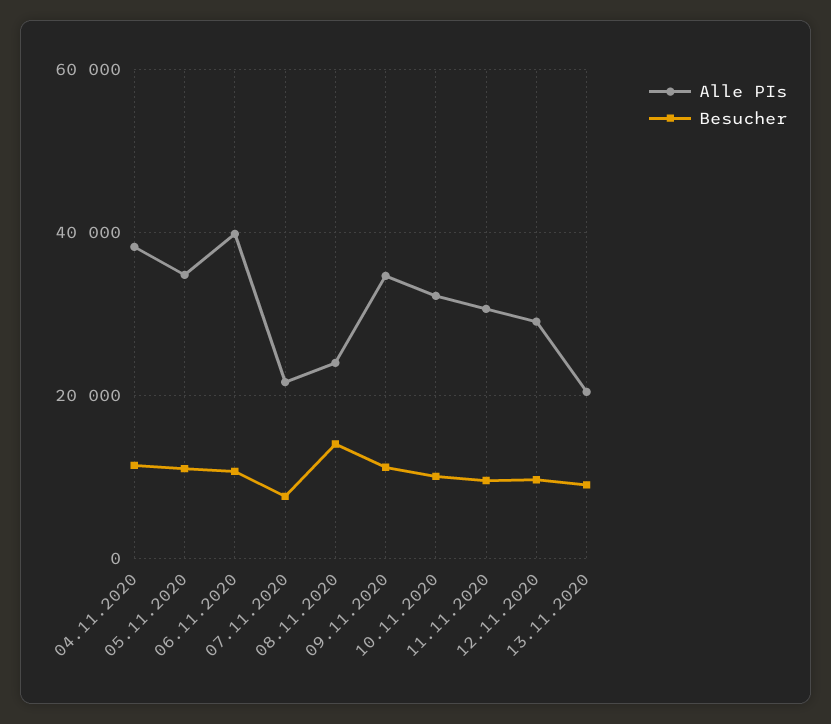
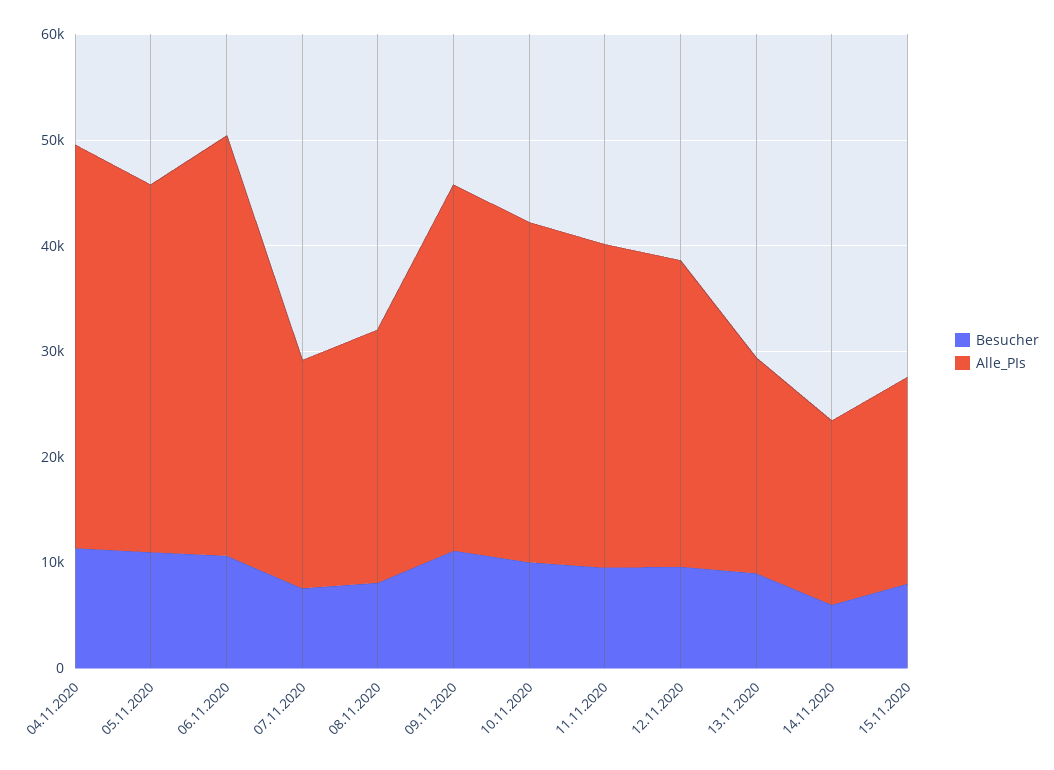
Besucher, 08.11.2020: 14000 -> 8000
Besucher, 14.11.2020: none -> 6000
Alle PIs, 14.11.2020: none -> 18000
Besucher, 15.11.2020: none -> 8000
Alle PIs, 15.11.2020: none -> 20000

